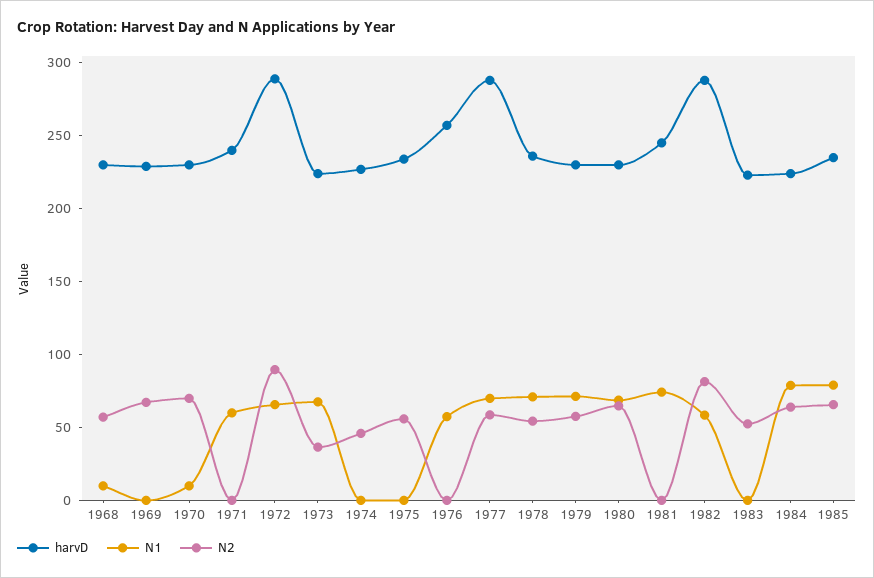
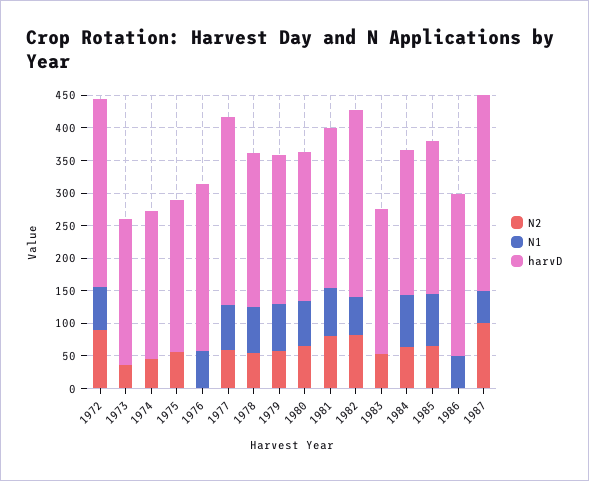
harvD, 1968: 230 -> none
N1, 1968: 10 -> none
N2, 1968: 60 -> none
harvD, 1969: 230 -> none
N1, 1969: 0 -> none
N2, 1969: 70 -> none
harvD, 1970: 230 -> none
N1, 1970: 10 -> none
N2, 1970: 70 -> none
harvD, 1971: 240 -> none
N1, 1971: 60 -> none
N2, 1971: 0 -> none
N1, 1973: 70 -> 0
N2, 1981: 0 -> 75
N2, 1986: none -> 0
N1, 1986: none -> 50
harvD, 1986: none -> 250
N2, 1987: none -> 100
N1, 1987: none -> 50
harvD, 1987: none -> 300

